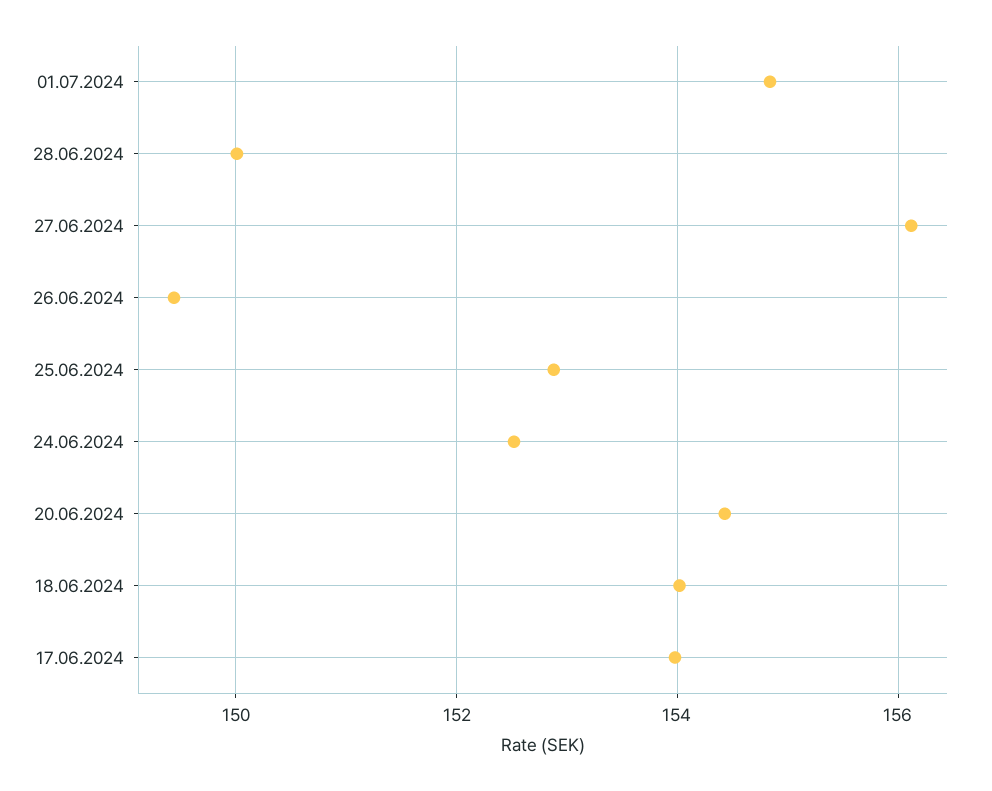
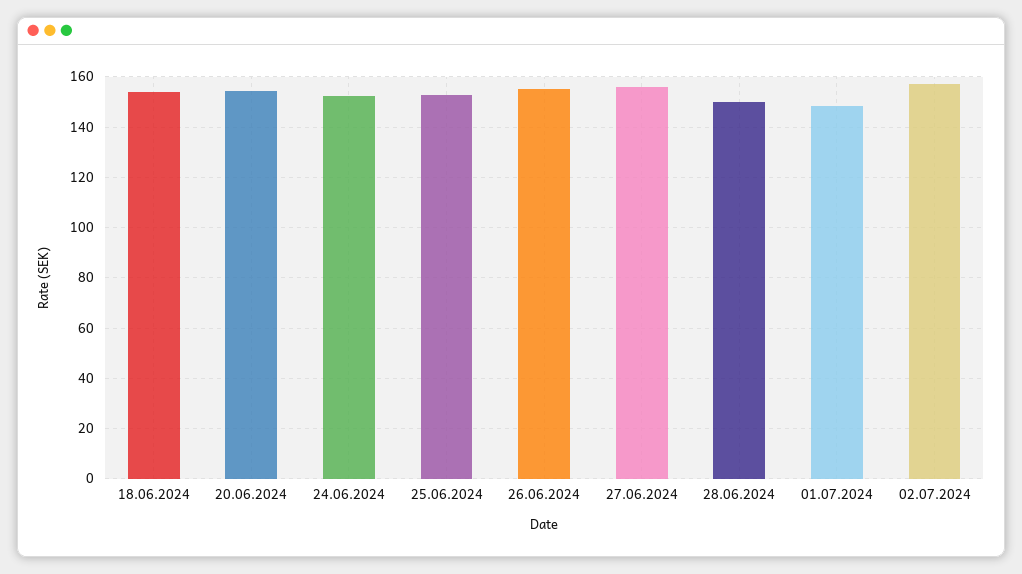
01.07.2024: 154.8 -> 147.5
26.06.2024: 149.4 -> 155
17.06.2024: 154 -> none
02.07.2024: none -> 157.5

